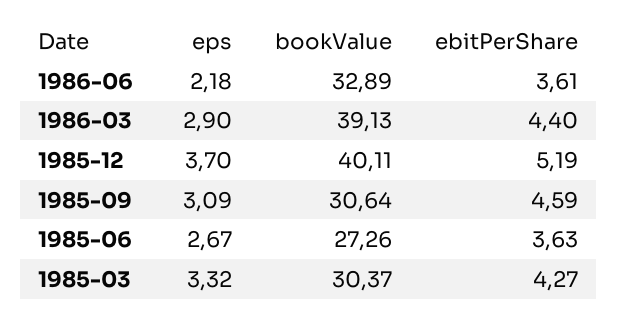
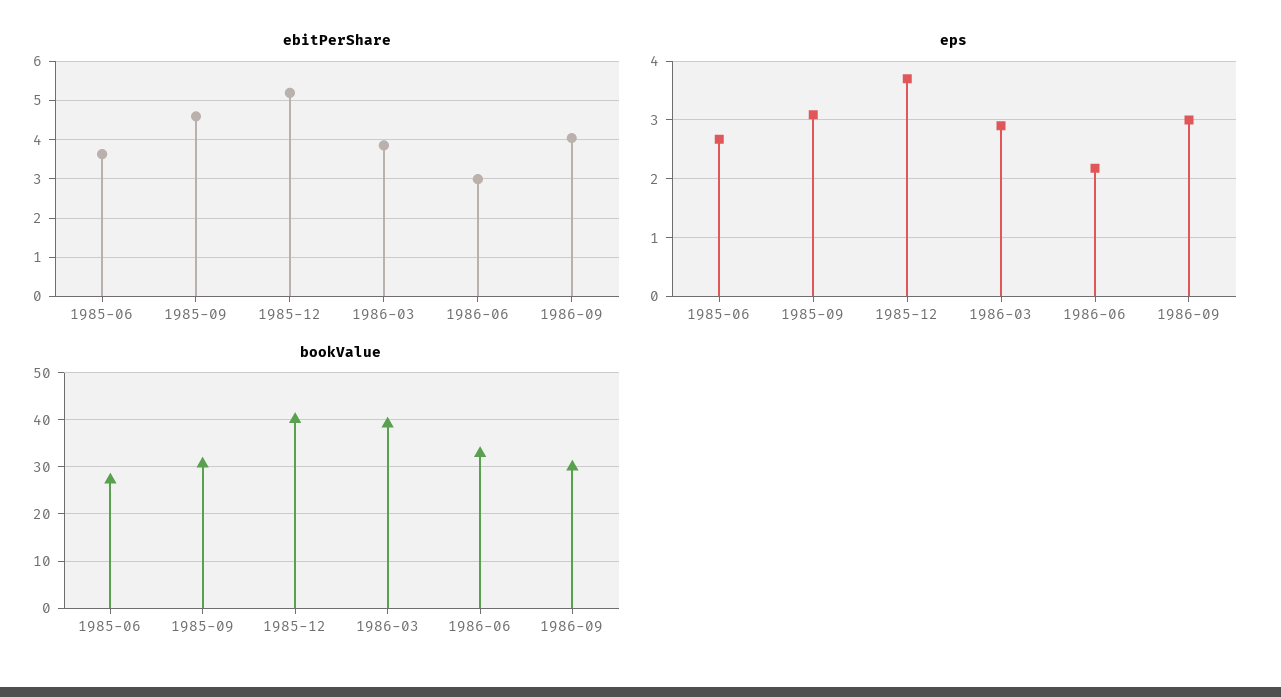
ebitPerShare, 1986-06: 3.61 -> 3
ebitPerShare, 1986-03: 4.4 -> 3.8
eps, 1985-03: 3.32 -> none
bookValue, 1985-03: 30.37 -> none
ebitPerShare, 1985-03: 4.27 -> none
ebitPerShare, 1986-09: none -> 4
eps, 1986-09: none -> 3
bookValue, 1986-09: none -> 30

